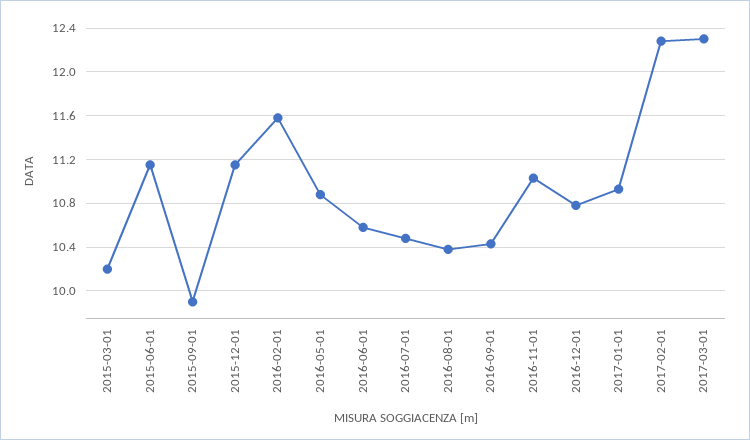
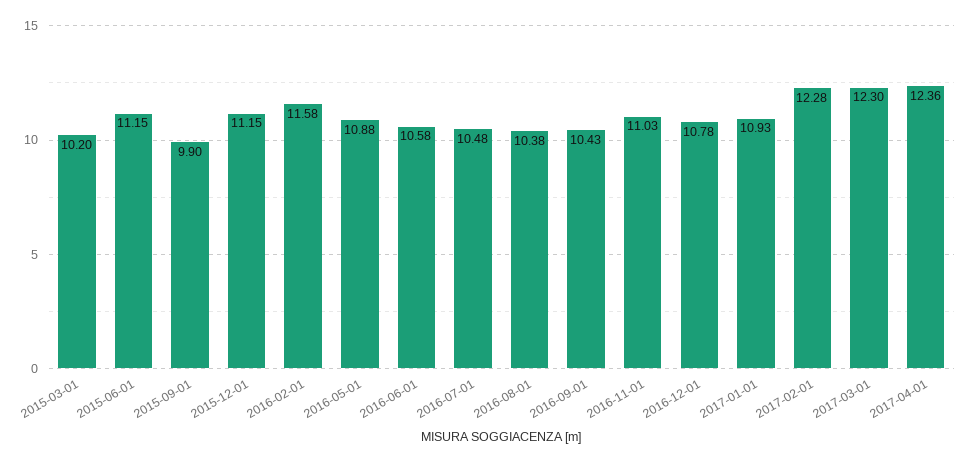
2017-04-01: none -> 12.36

